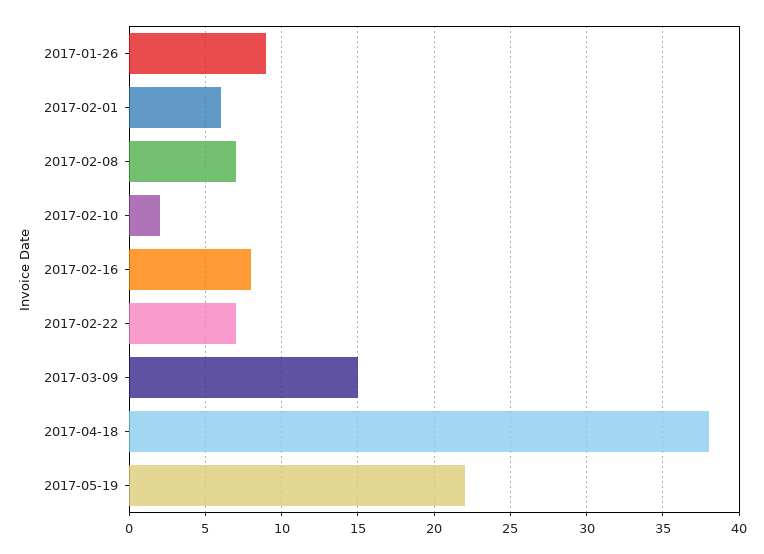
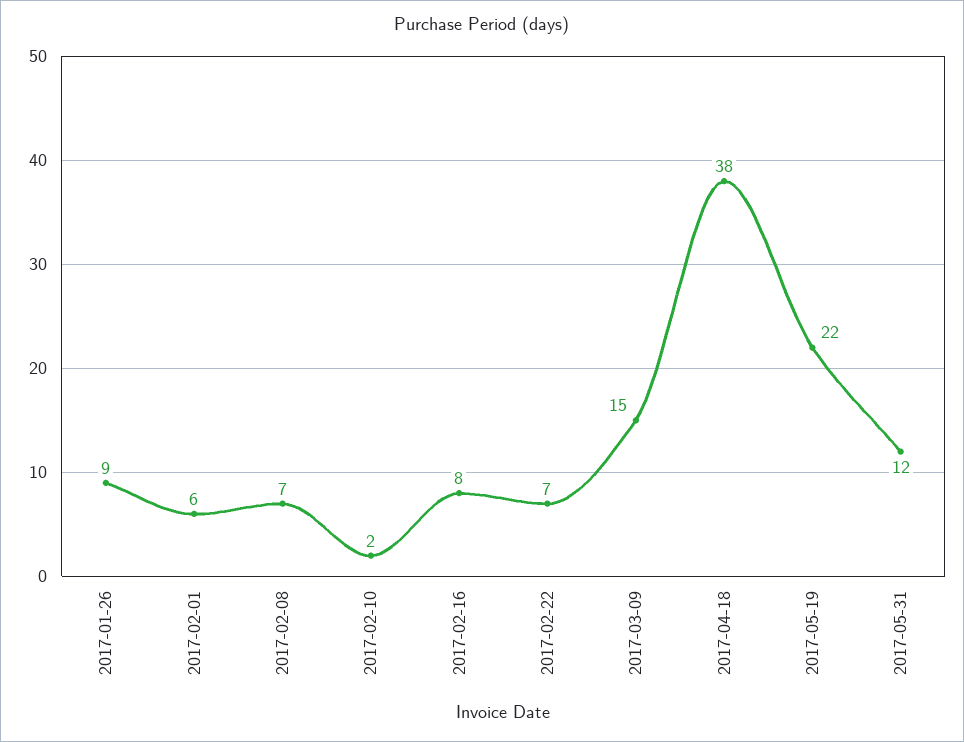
2017-05-31: none -> 12

